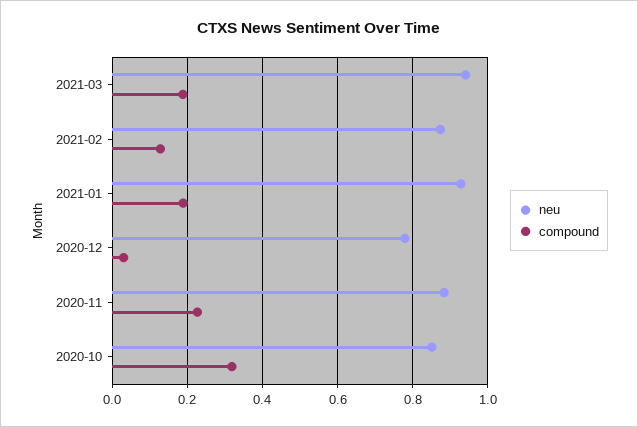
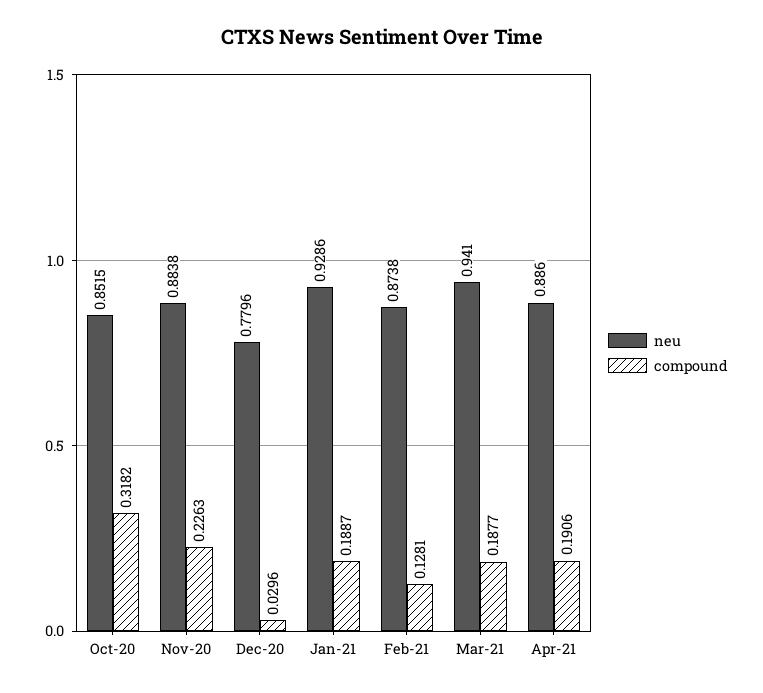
neu, Apr-21: none -> 0.886
compound, Apr-21: none -> 0.1906

